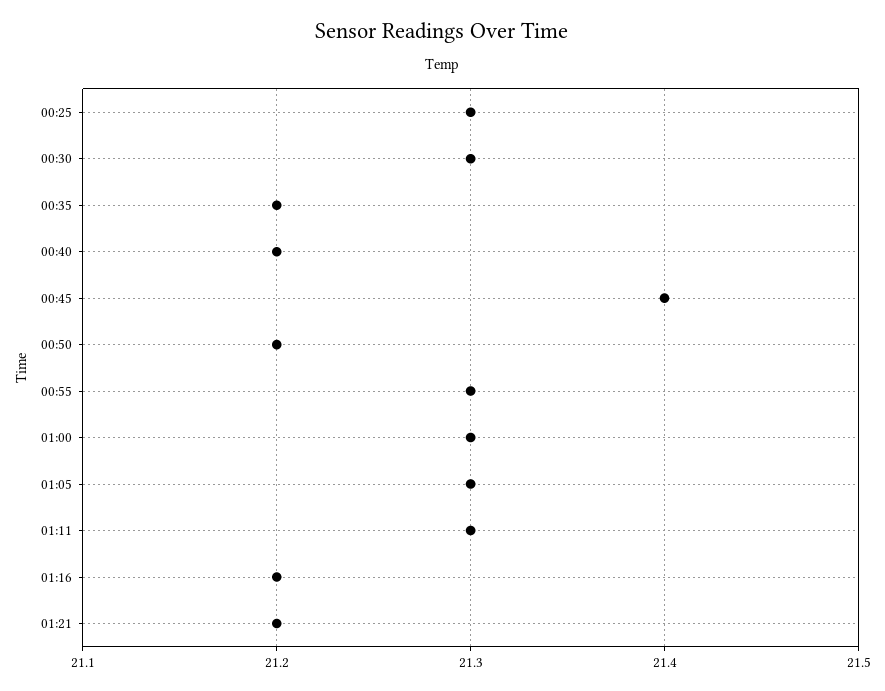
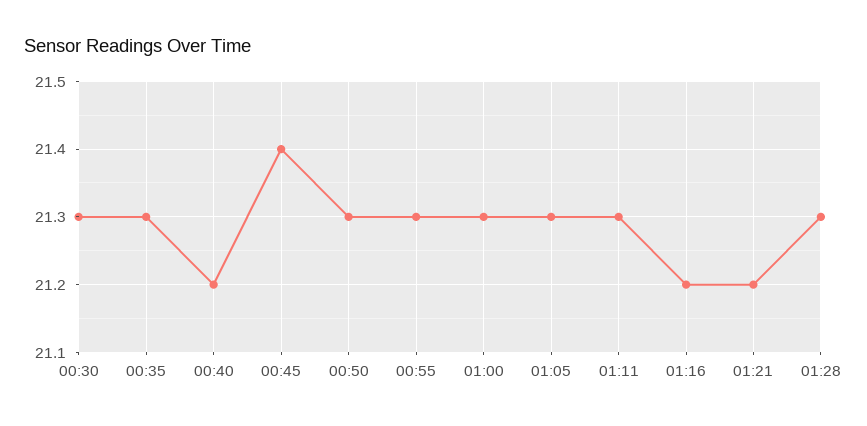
00:25: 21.3 -> none
00:35: 21.2 -> 21.3
00:50: 21.2 -> 21.3
01:28: none -> 21.3

